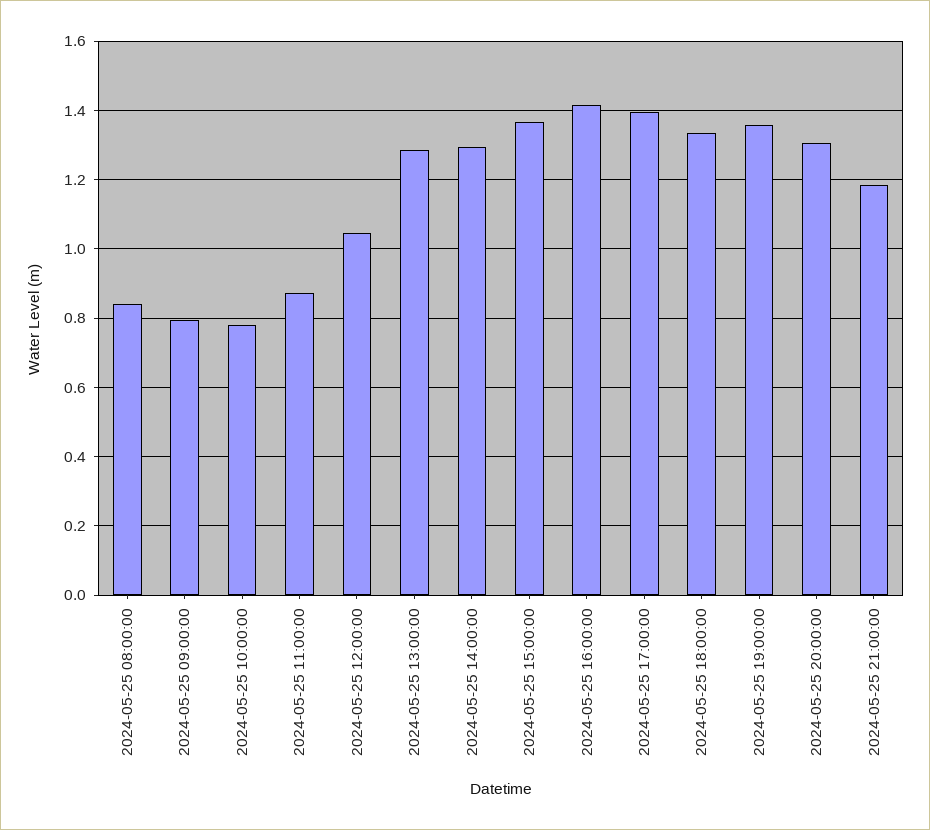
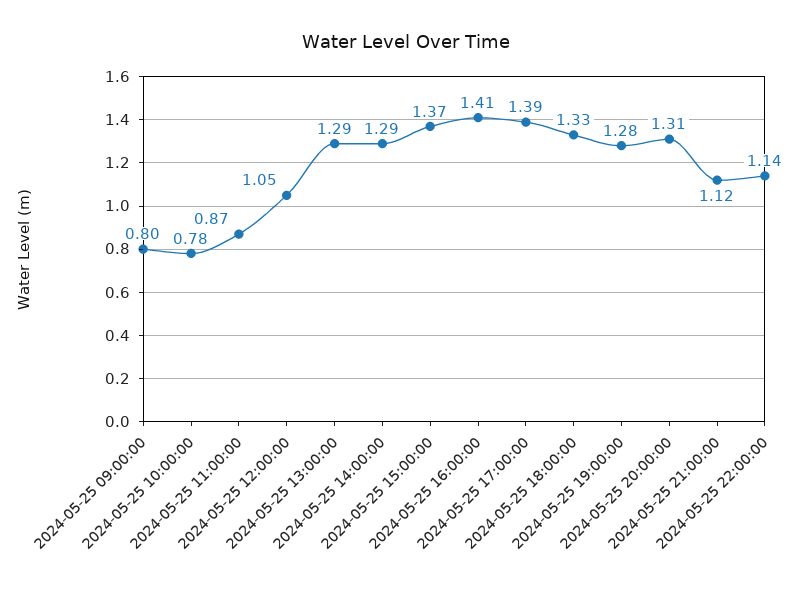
2024-05-25 08:00:00: 0.84 -> none
2024-05-25 19:00:00: 1.36 -> 1.28
2024-05-25 21:00:00: 1.18 -> 1.12
2024-05-25 22:00:00: none -> 1.14

